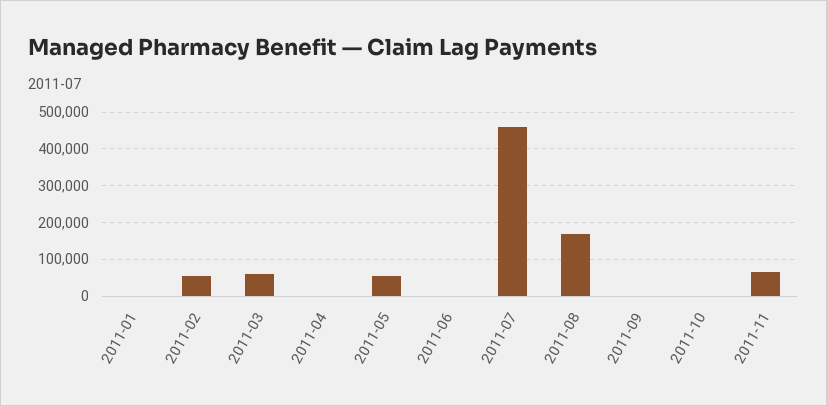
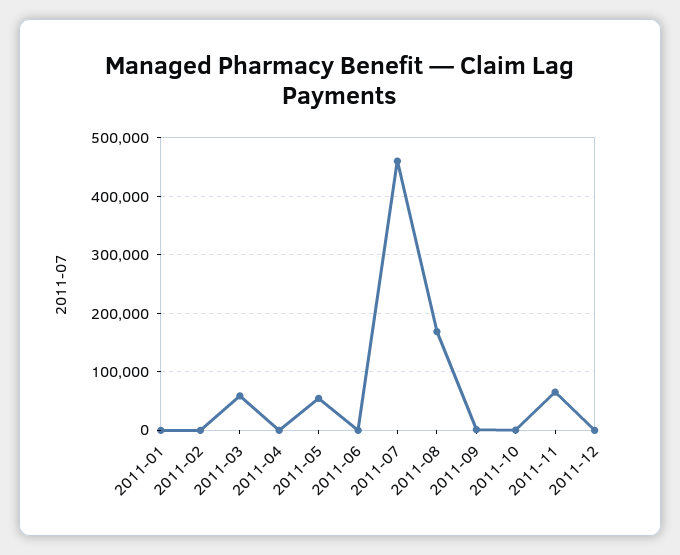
2011-02: 60000 -> 0
2011-12: none -> 0

